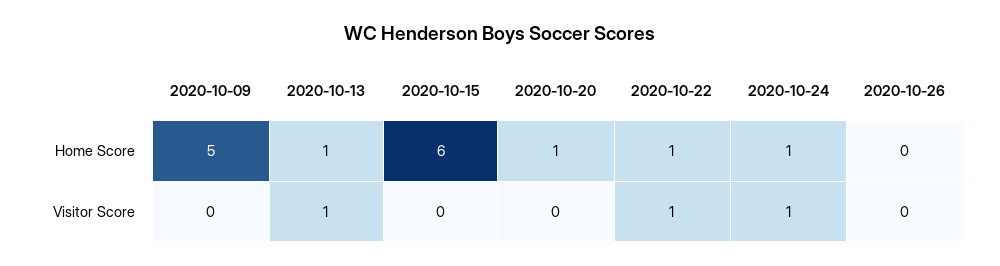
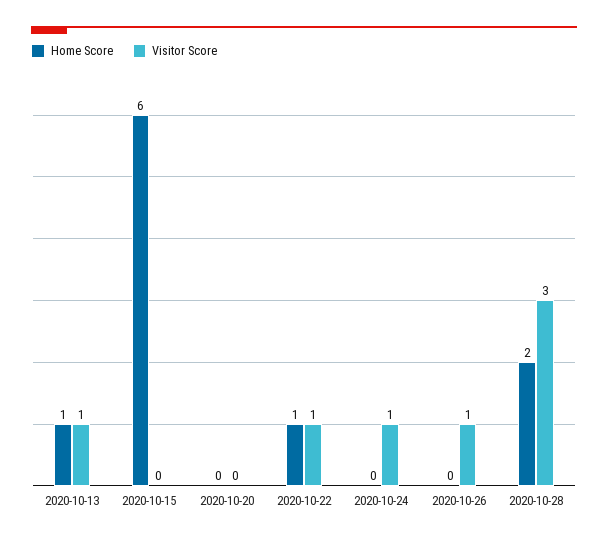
Home Score, 2020-10-09: 5 -> none
Home Score, 2020-10-20: 1 -> 0
Home Score, 2020-10-24: 1 -> 0
Visitor Score, 2020-10-09: 0 -> none
Visitor Score, 2020-10-26: 0 -> 1
Home Score, 2020-10-28: none -> 2
Visitor Score, 2020-10-28: none -> 3

